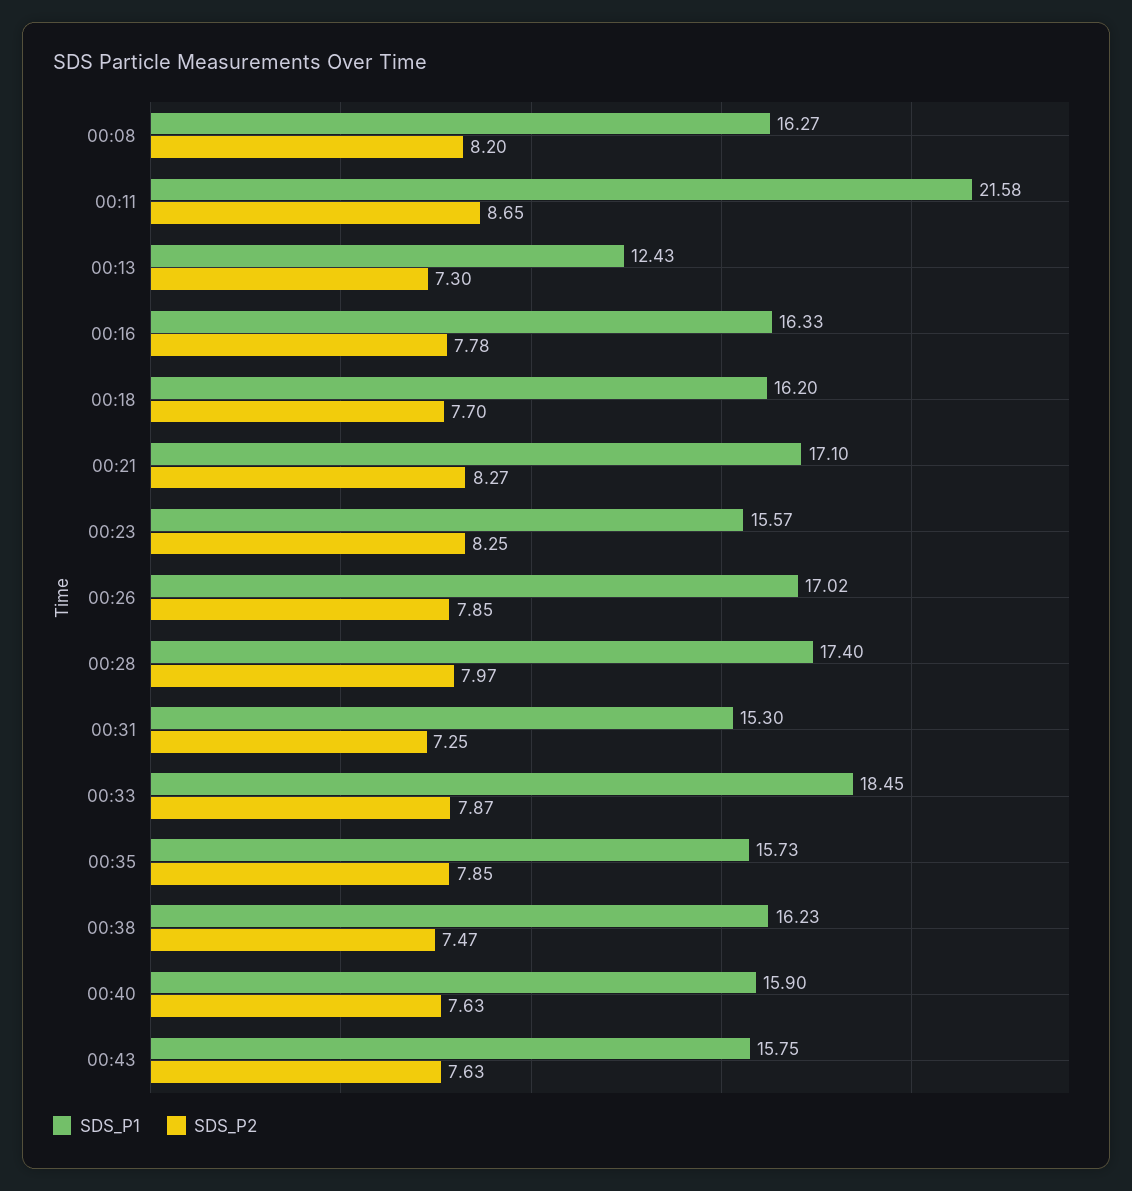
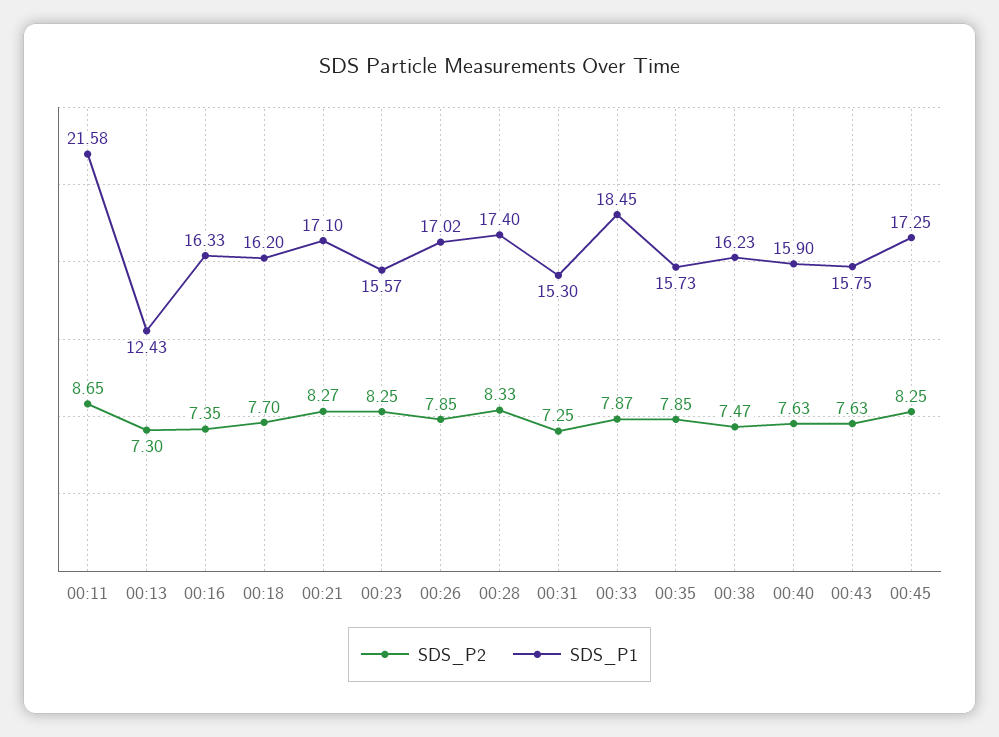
SDS_P1, 00:08: 16.27 -> none
SDS_P2, 00:08: 8.2 -> none
SDS_P2, 00:16: 7.78 -> 7.35
SDS_P2, 00:28: 7.97 -> 8.33
SDS_P2, 00:45: none -> 8.25
SDS_P1, 00:45: none -> 17.25

